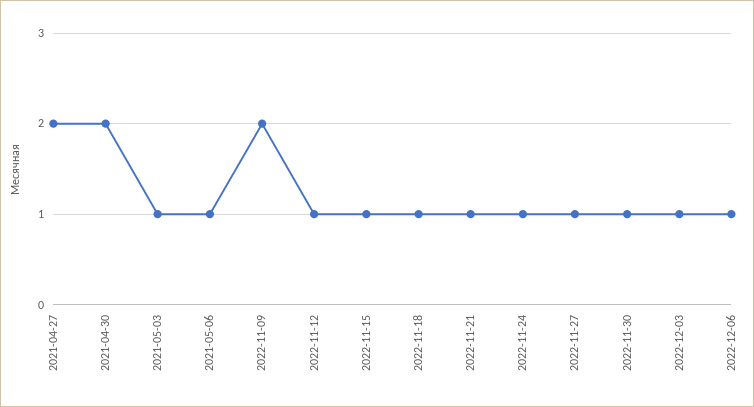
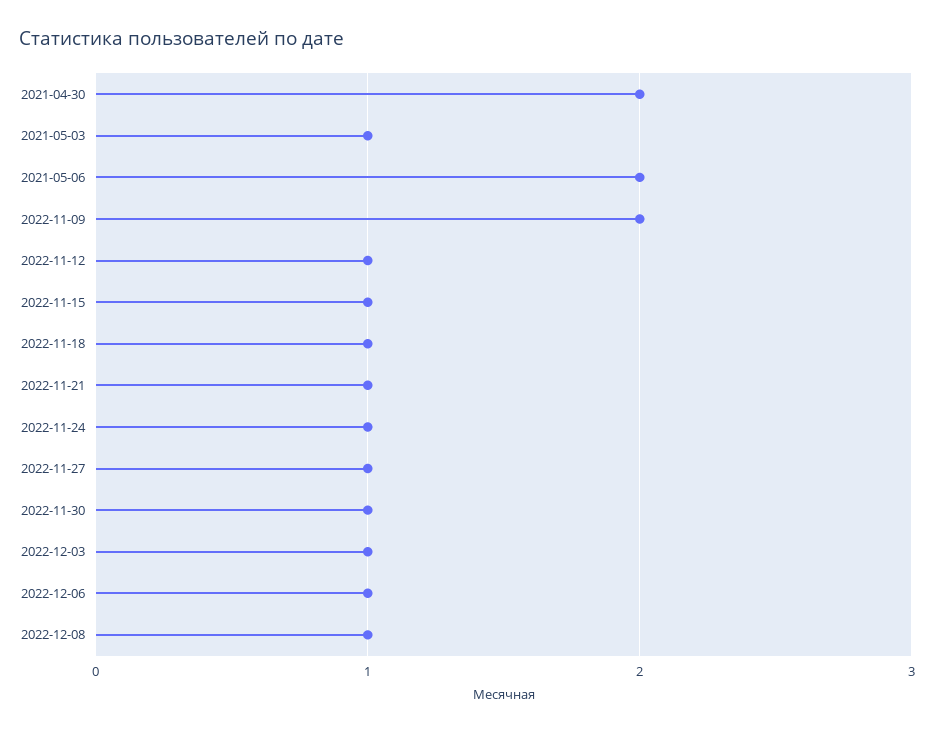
2021-04-27: 2 -> none
2021-05-06: 1 -> 2
2022-12-08: none -> 1

